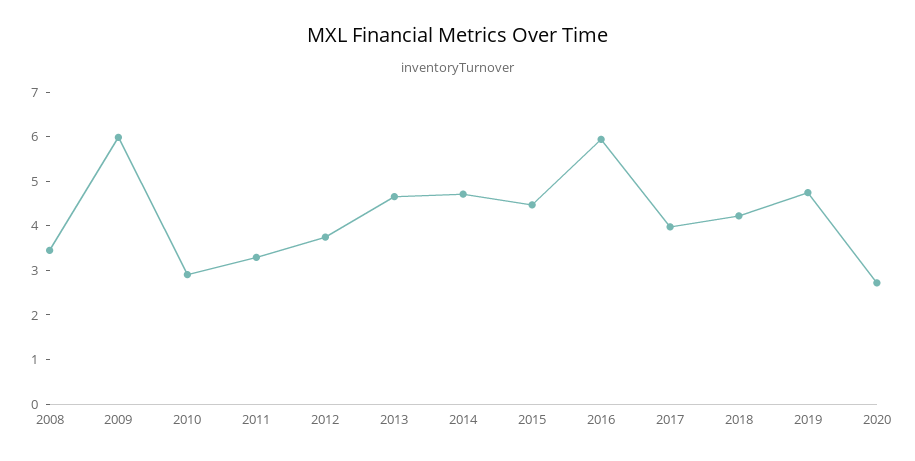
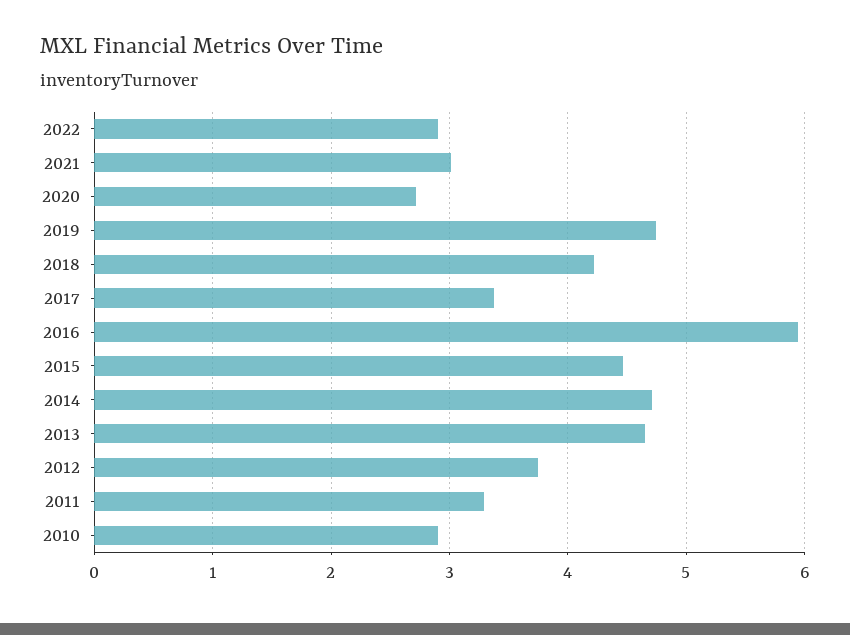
2008: 3.4 -> none
2009: 6 -> none
2017: 4 -> 3.4
2022: none -> 2.9
2021: none -> 3

